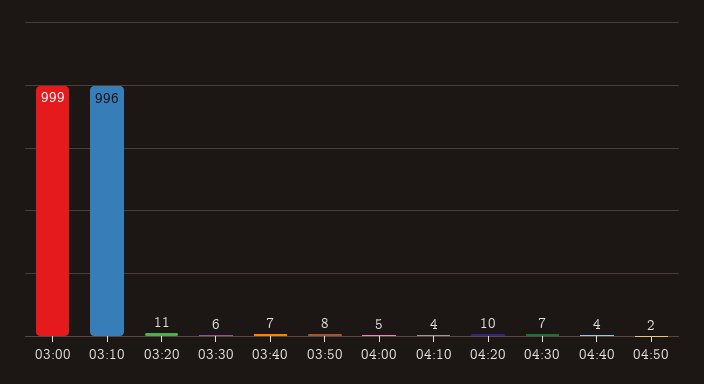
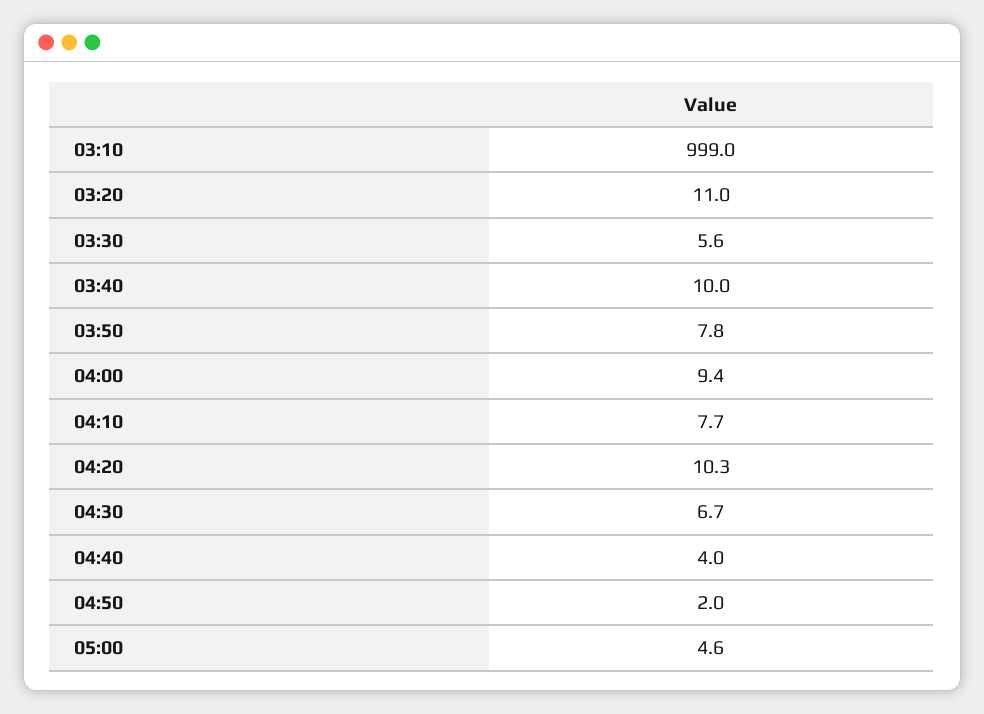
03:00: 999 -> none
03:10: 996 -> 999
03:40: 7 -> 10
04:00: 5 -> 9.4
04:10: 4 -> 7.7
05:00: none -> 4.6

